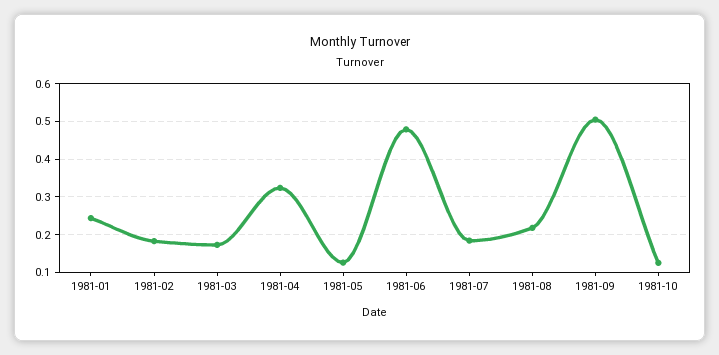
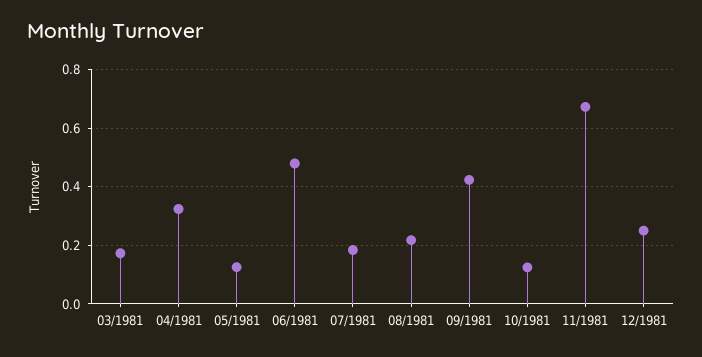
1981-01: 0.24 -> none
1981-02: 0.18 -> none
1981-09: 0.5 -> 0.425
11/1981: none -> 0.675
12/1981: none -> 0.25

